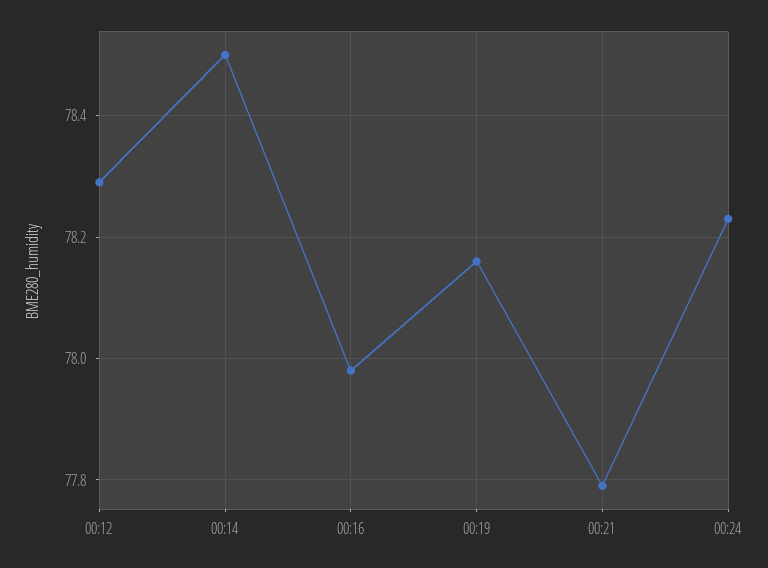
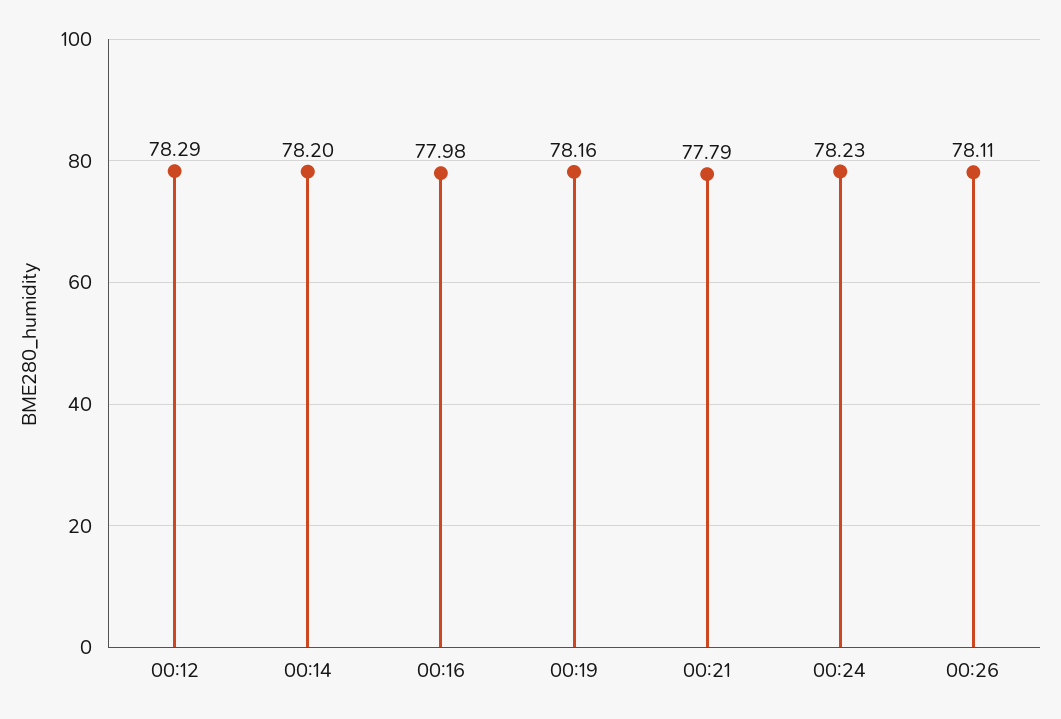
00:14: 78.5 -> 78.2
00:26: none -> 78.11

